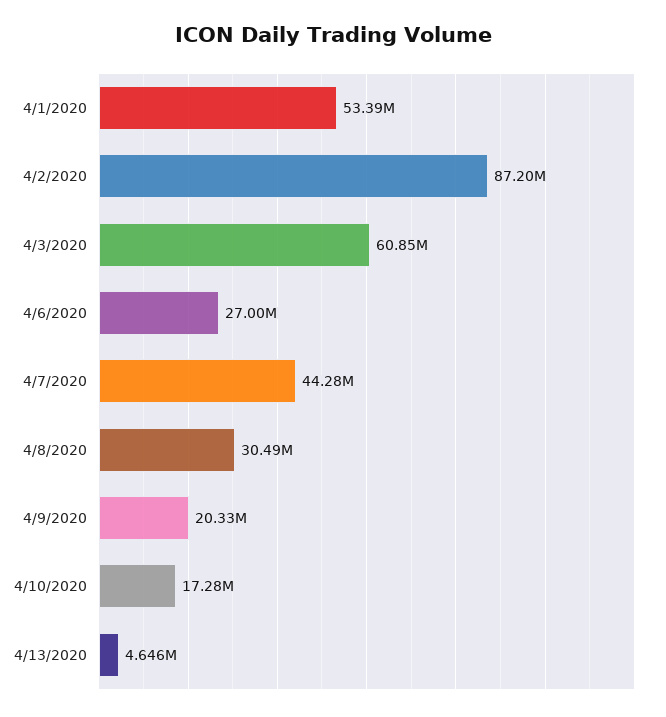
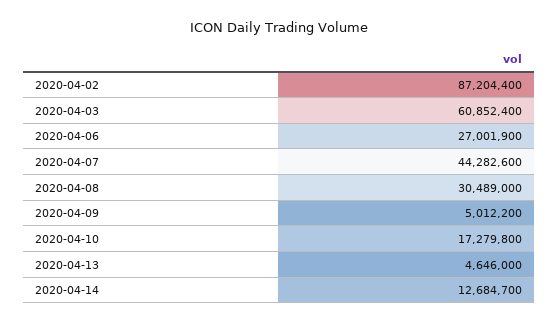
4/1/2020: 53390000 -> none
4/9/2020: 20330000 -> 5012200
2020-04-14: none -> 12684700

